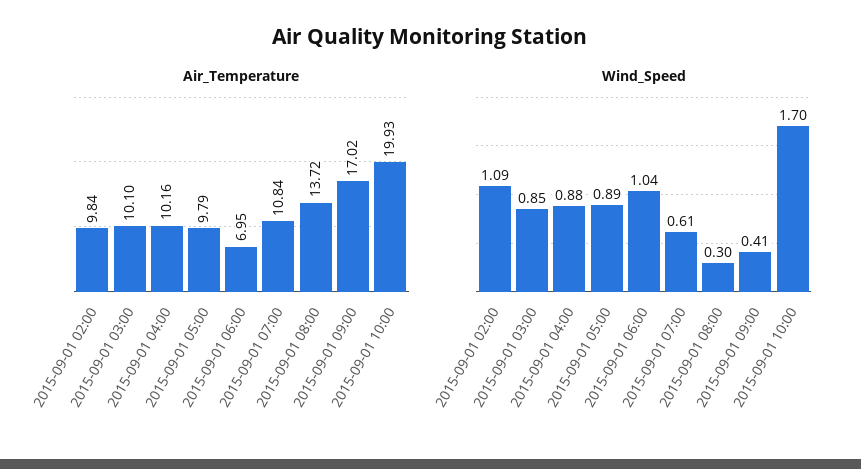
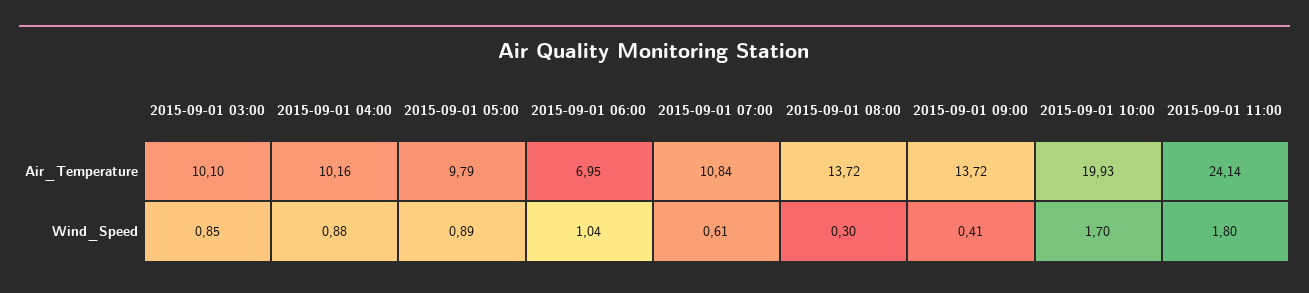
Air_Temperature, 2015-09-01 02:00: 9.84 -> none
Air_Temperature, 2015-09-01 09:00: 17.02 -> 13.72
Wind_Speed, 2015-09-01 02:00: 1.09 -> none
Air_Temperature, 2015-09-01 11:00: none -> 24.14
Wind_Speed, 2015-09-01 11:00: none -> 1.8

